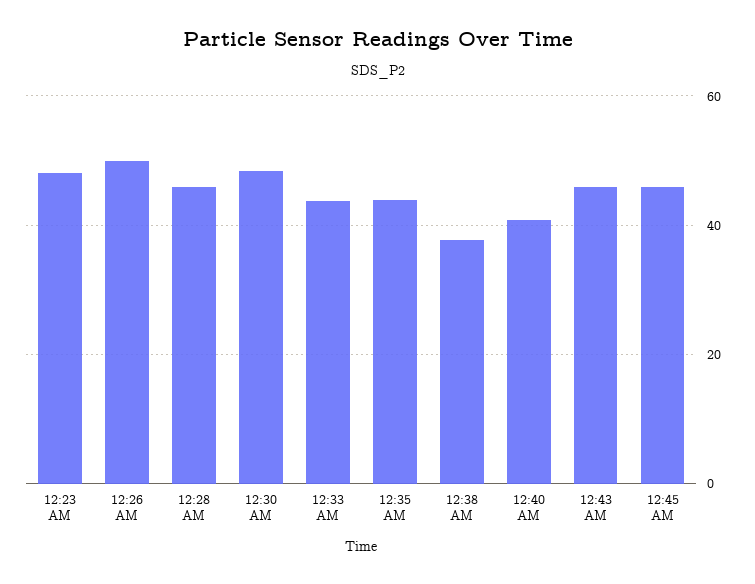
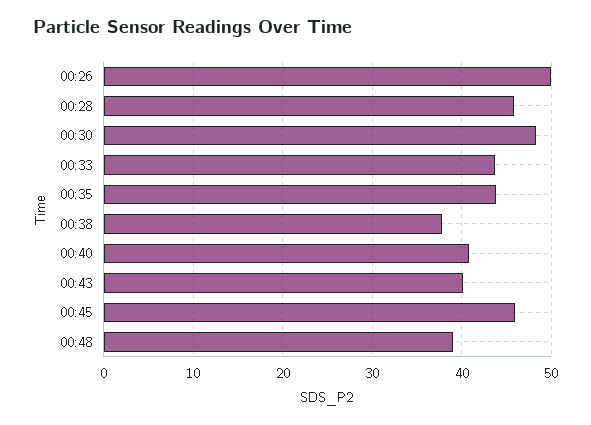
12:23 AM: 48 -> none
12:43 AM: 46 -> 40
00:48: none -> 39

